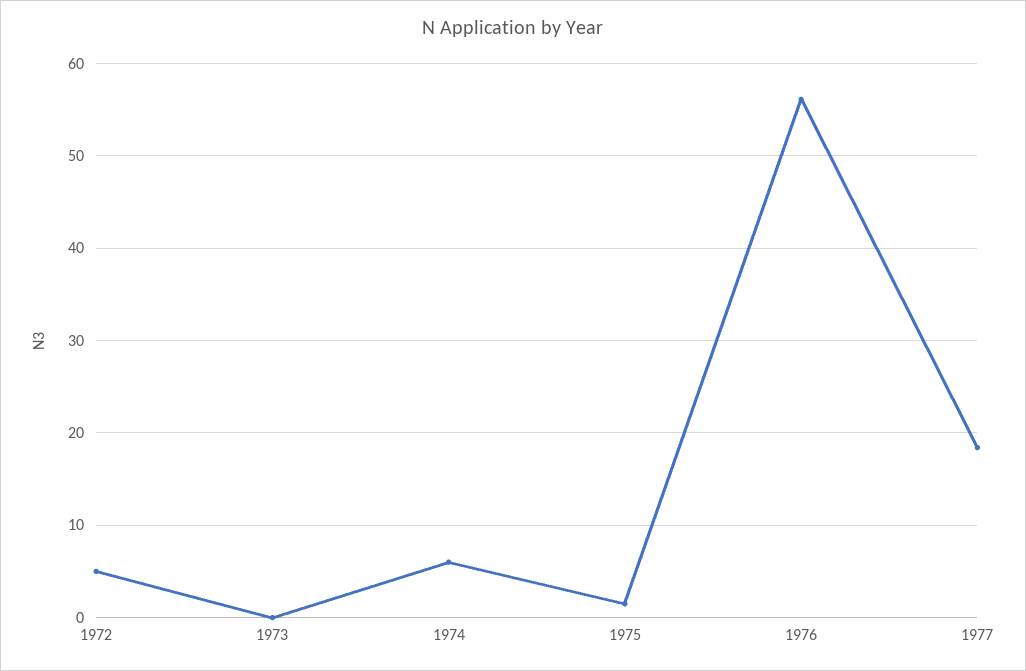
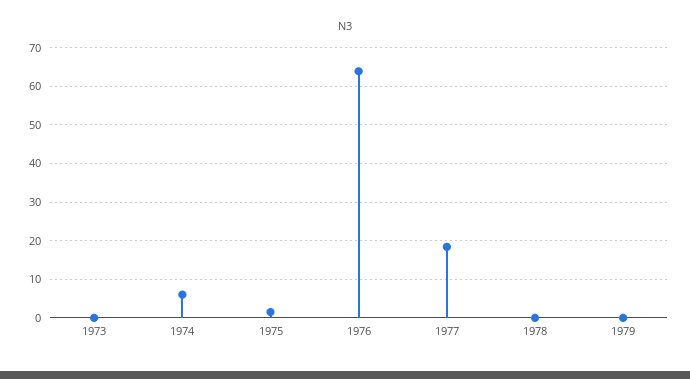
1972: 5 -> none
1976: 56 -> 64
1978: none -> 0
1979: none -> 0

